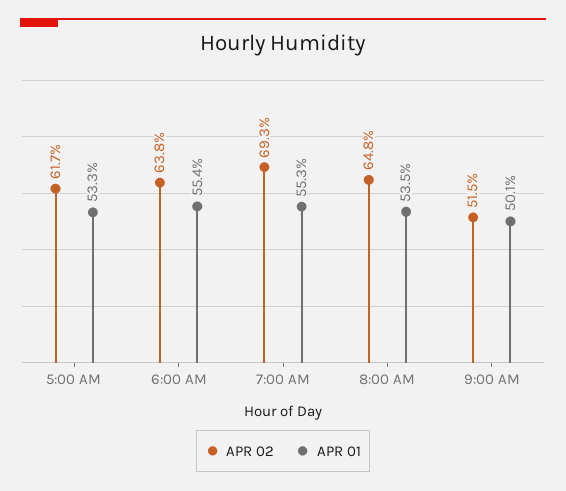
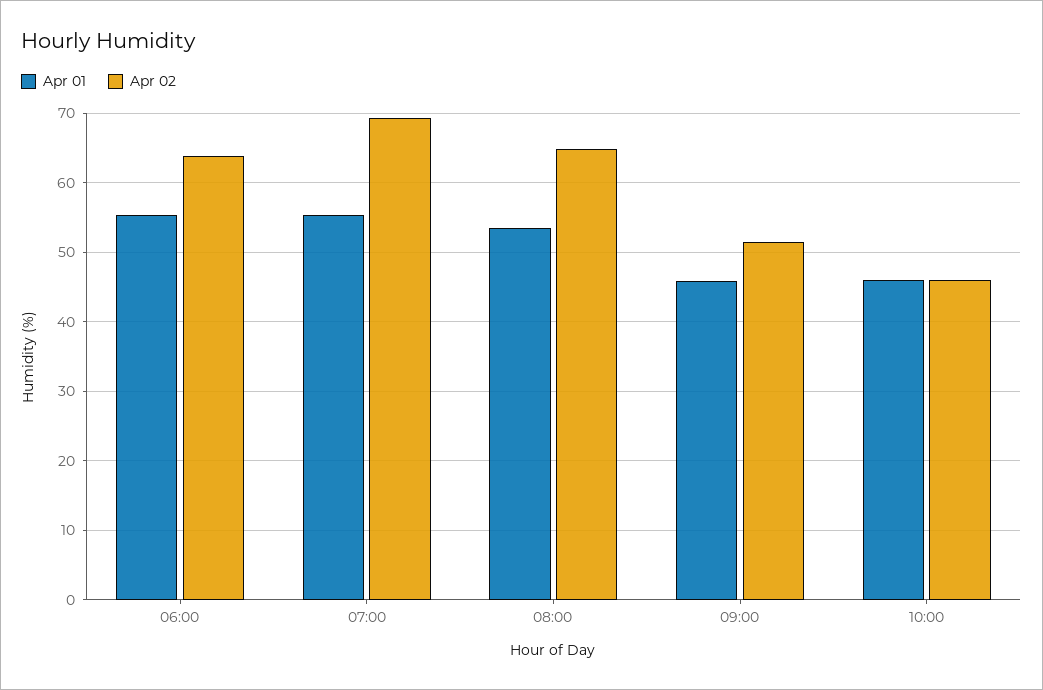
APR 02, 5:00 AM: 61.7 -> none
APR 01, 5:00 AM: 53.3 -> none
APR 01, 9:00 AM: 50.1 -> 46
APR 01, 10:00: none -> 46
APR 02, 10:00: none -> 46

